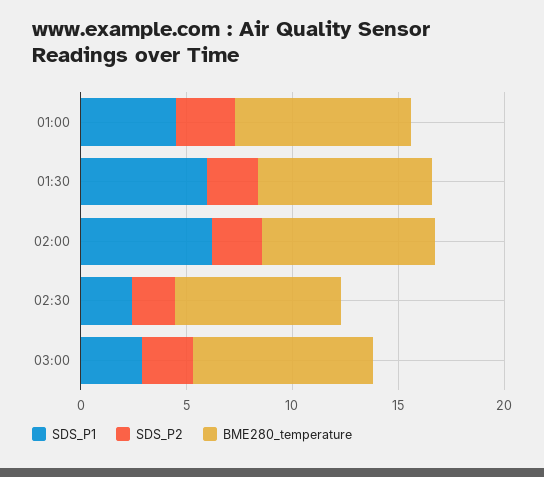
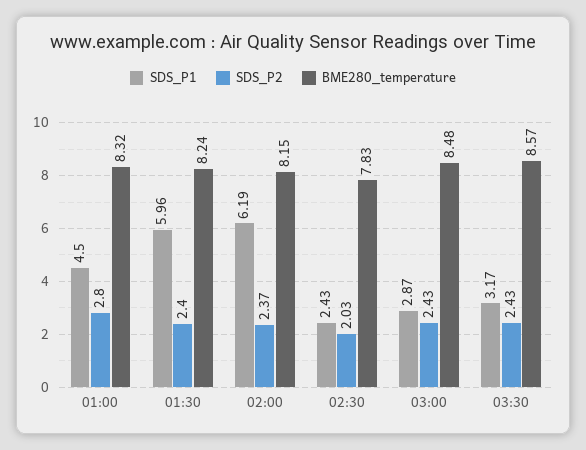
SDS_P1, 03:30: none -> 3.17
SDS_P2, 03:30: none -> 2.43
BME280_temperature, 03:30: none -> 8.57

